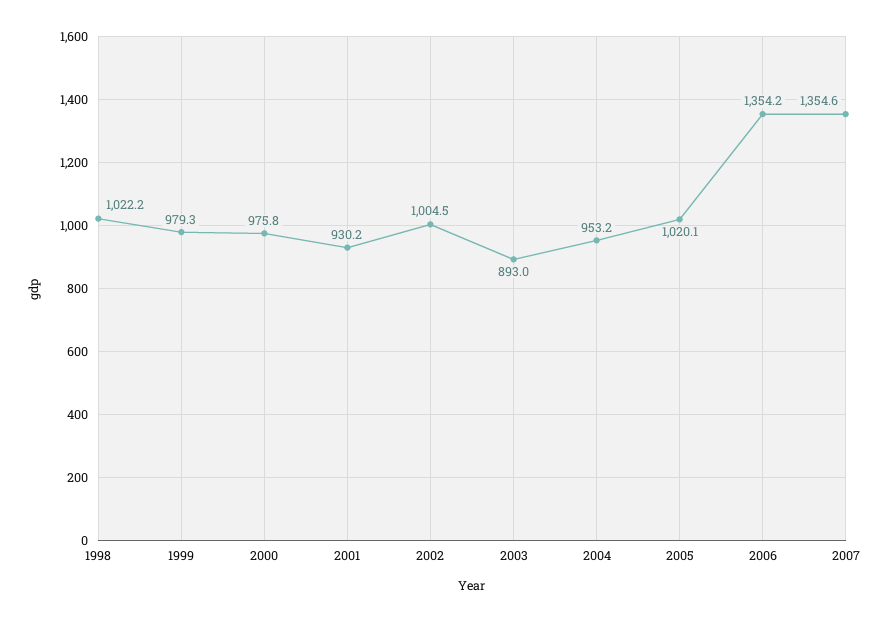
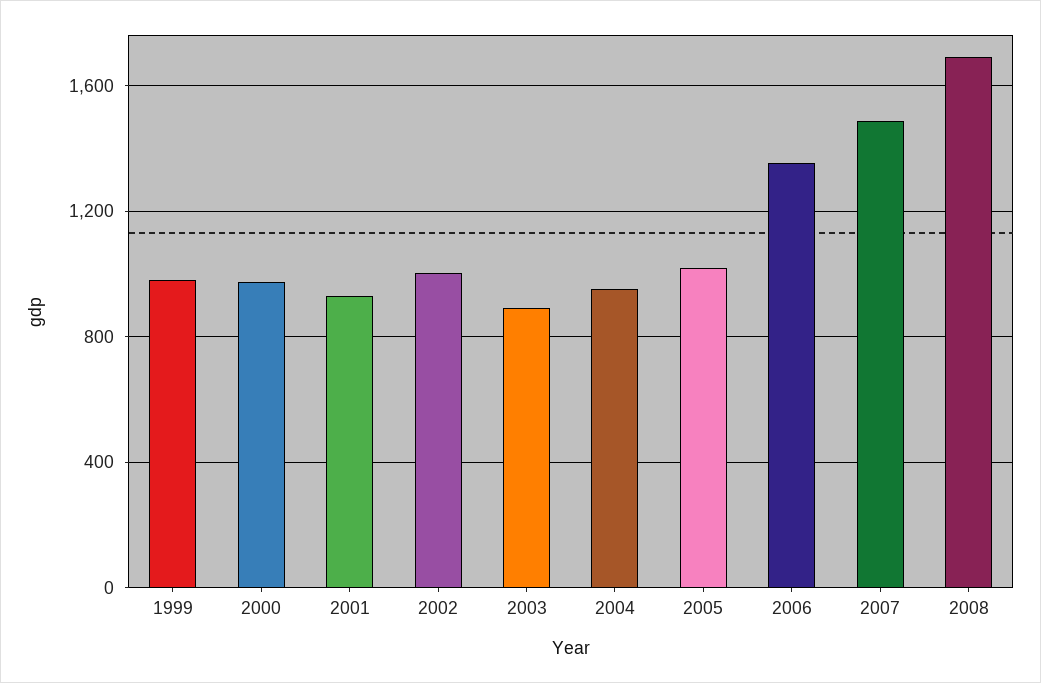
1998: 1022.2 -> none
2007: 1354.6 -> 1500
2008: none -> 1700

